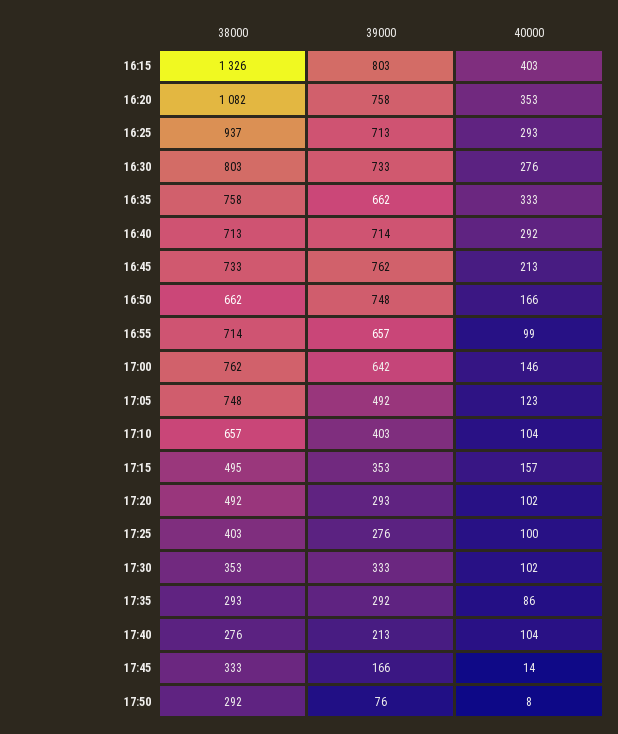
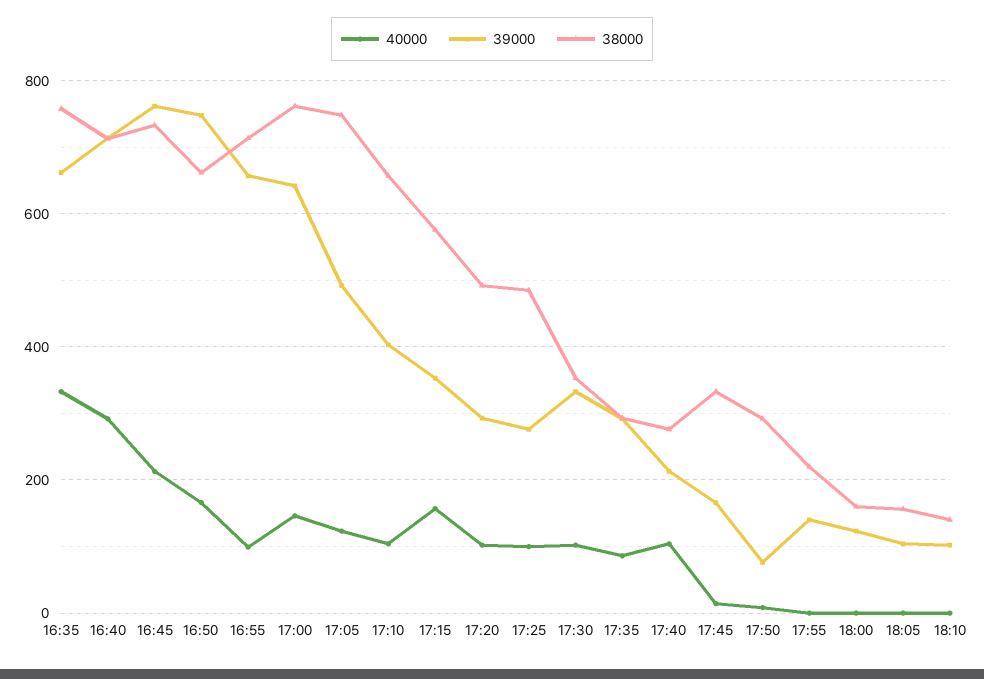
38000, 16:15: 1326 -> none
39000, 16:15: 803 -> none
40000, 16:15: 403 -> none
38000, 16:20: 1082 -> none
39000, 16:20: 758 -> none
40000, 16:20: 353 -> none
38000, 16:25: 937 -> none
39000, 16:25: 713 -> none
40000, 16:25: 293 -> none
38000, 16:30: 803 -> none
39000, 16:30: 733 -> none
40000, 16:30: 276 -> none
38000, 17:15: 495 -> 580
38000, 17:25: 403 -> 480
40000, 17:55: none -> 0
39000, 17:55: none -> 140
38000, 17:55: none -> 220
40000, 18:00: none -> 0
39000, 18:00: none -> 120
38000, 18:00: none -> 160
40000, 18:05: none -> 0
39000, 18:05: none -> 100
38000, 18:05: none -> 160
40000, 18:10: none -> 0
39000, 18:10: none -> 100
38000, 18:10: none -> 140

